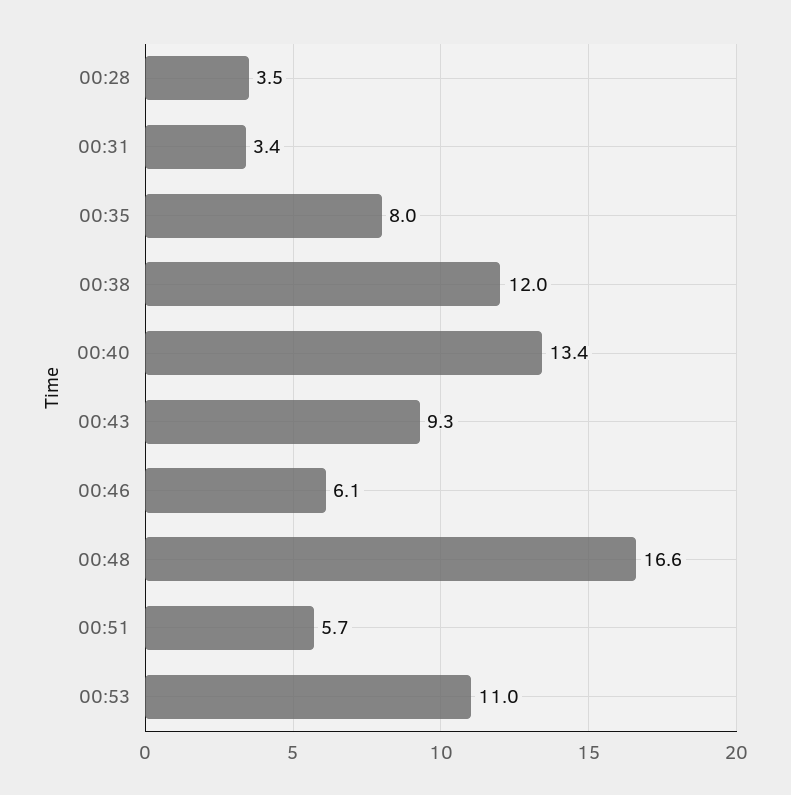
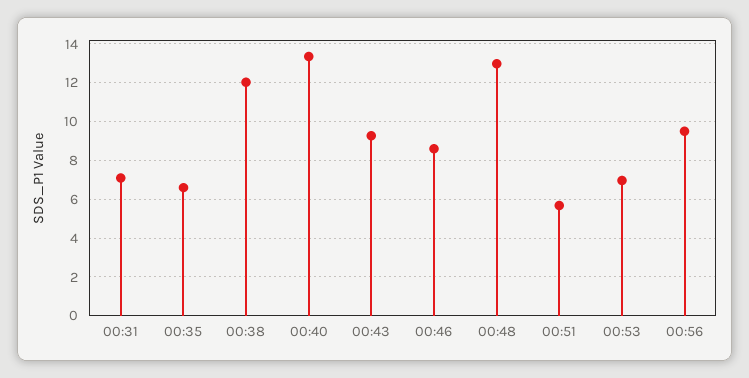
00:28: 3.5 -> none
00:31: 3.4 -> 7
00:35: 8 -> 6.5
00:46: 6.1 -> 8.5
00:48: 16.6 -> 13
00:53: 11 -> 7
00:56: none -> 9.5

